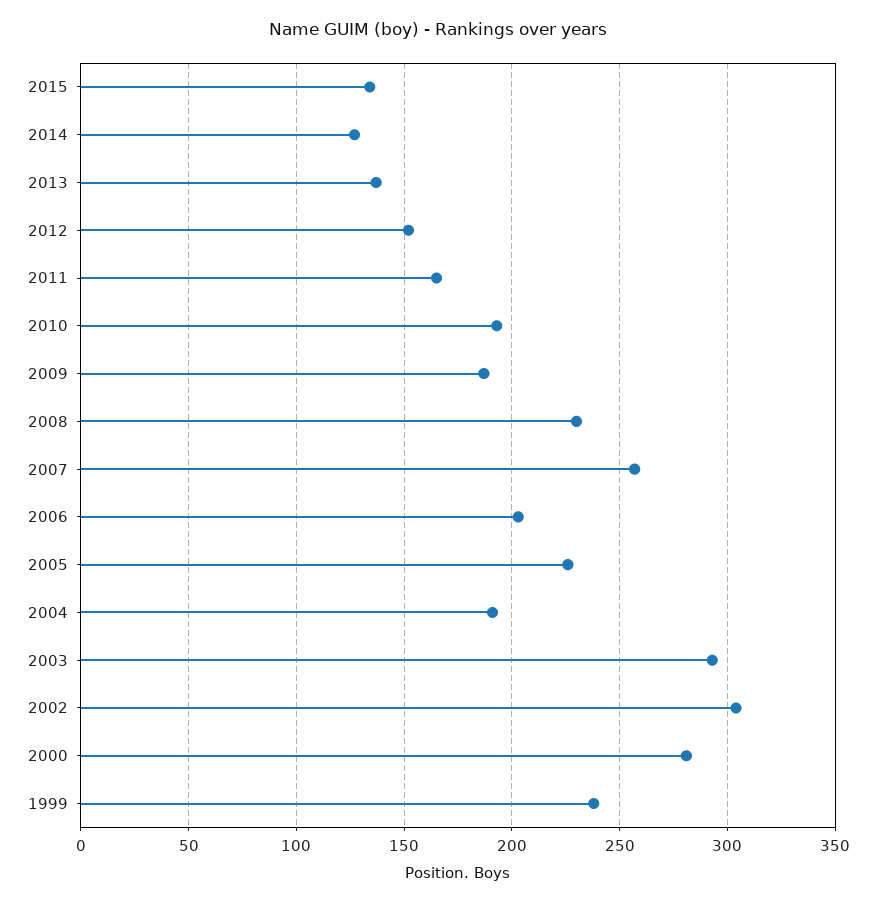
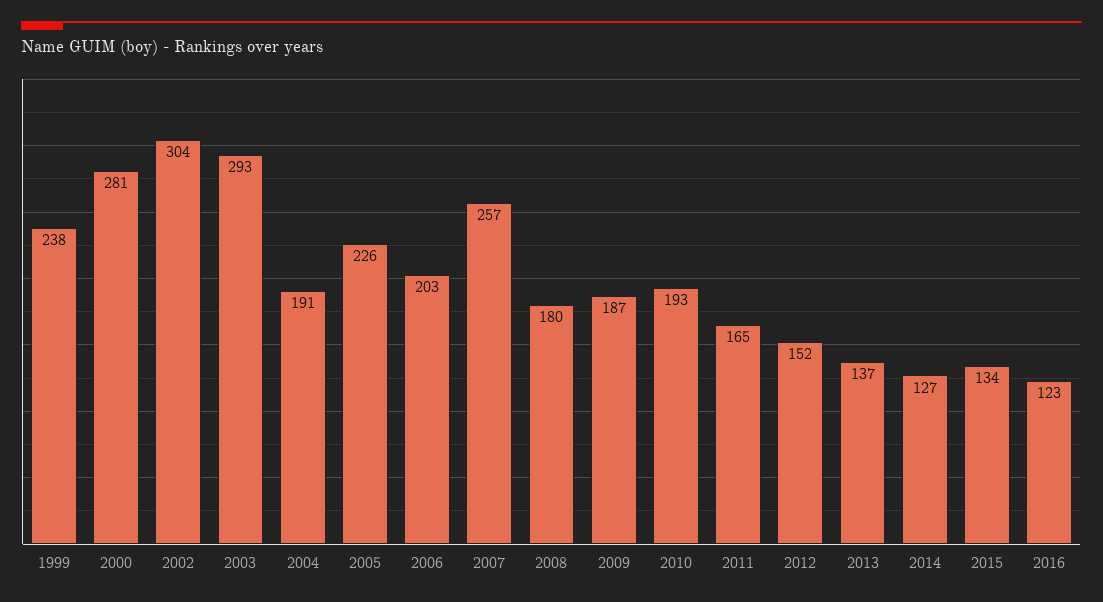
2008: 230 -> 180
2016: none -> 123

